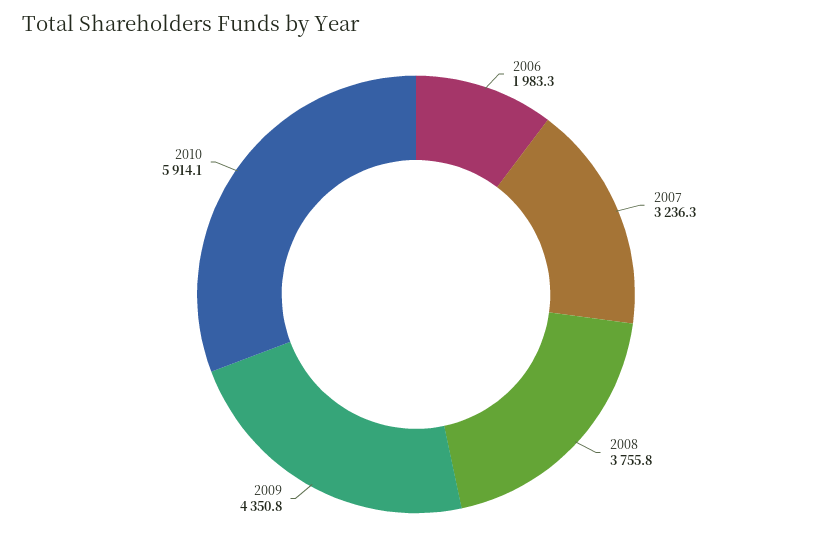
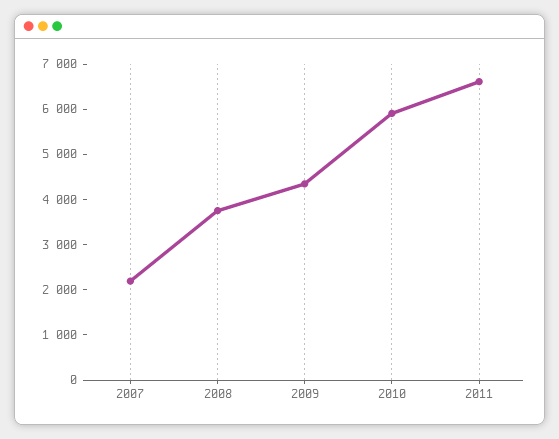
2006: 1983.3 -> none
2007: 3236.3 -> 2200
2011: none -> 6600

